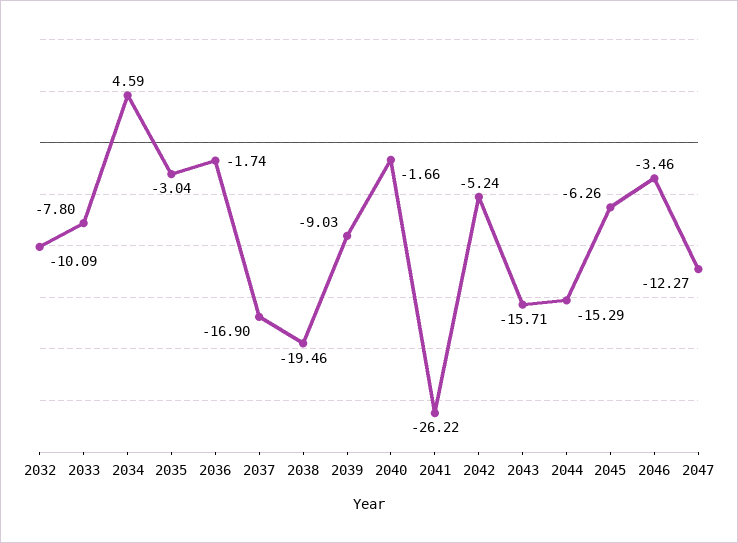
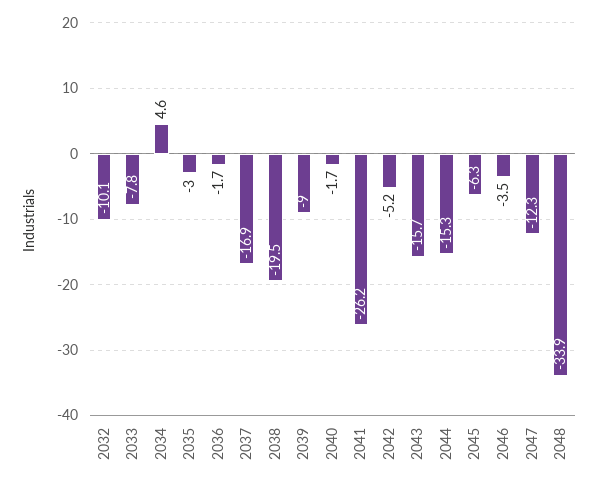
2048: none -> -33.9

